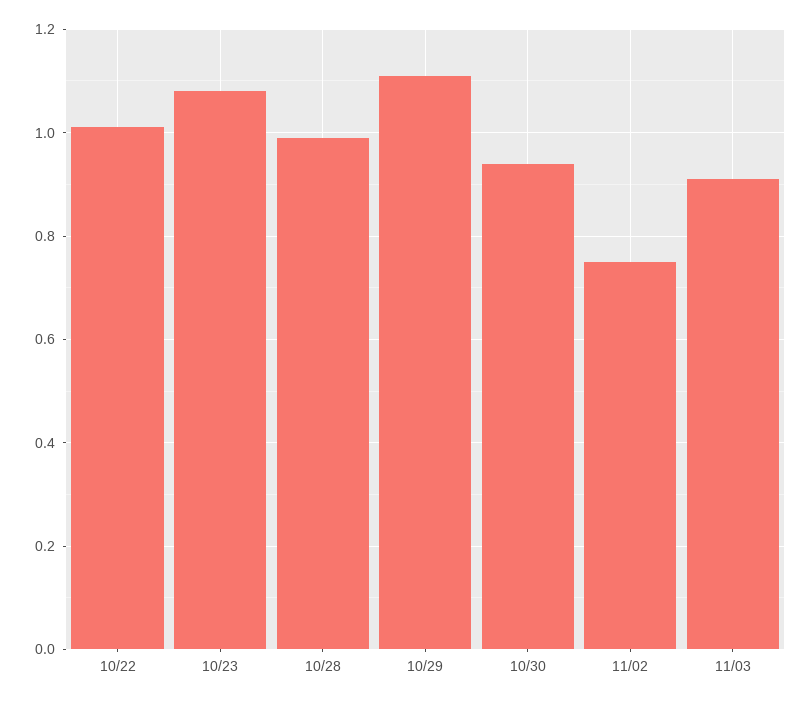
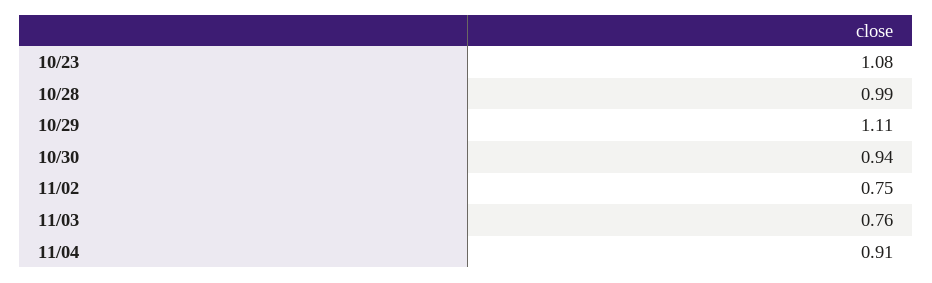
10/22: 1 -> none
11/03: 0.9 -> 0.76
11/04: none -> 0.91

